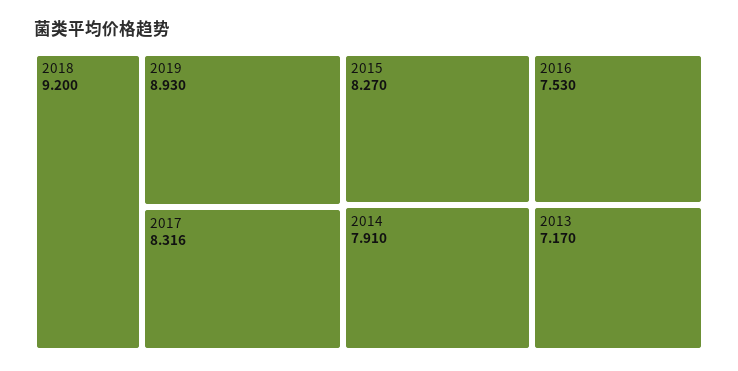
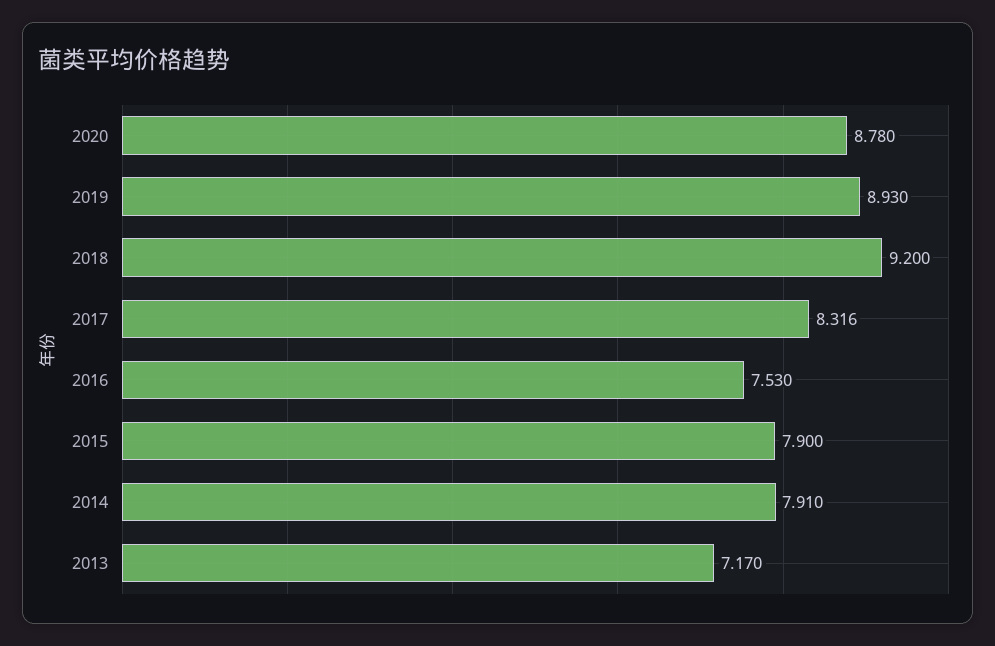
2015: 8.27 -> 7.9
2020: none -> 8.78

